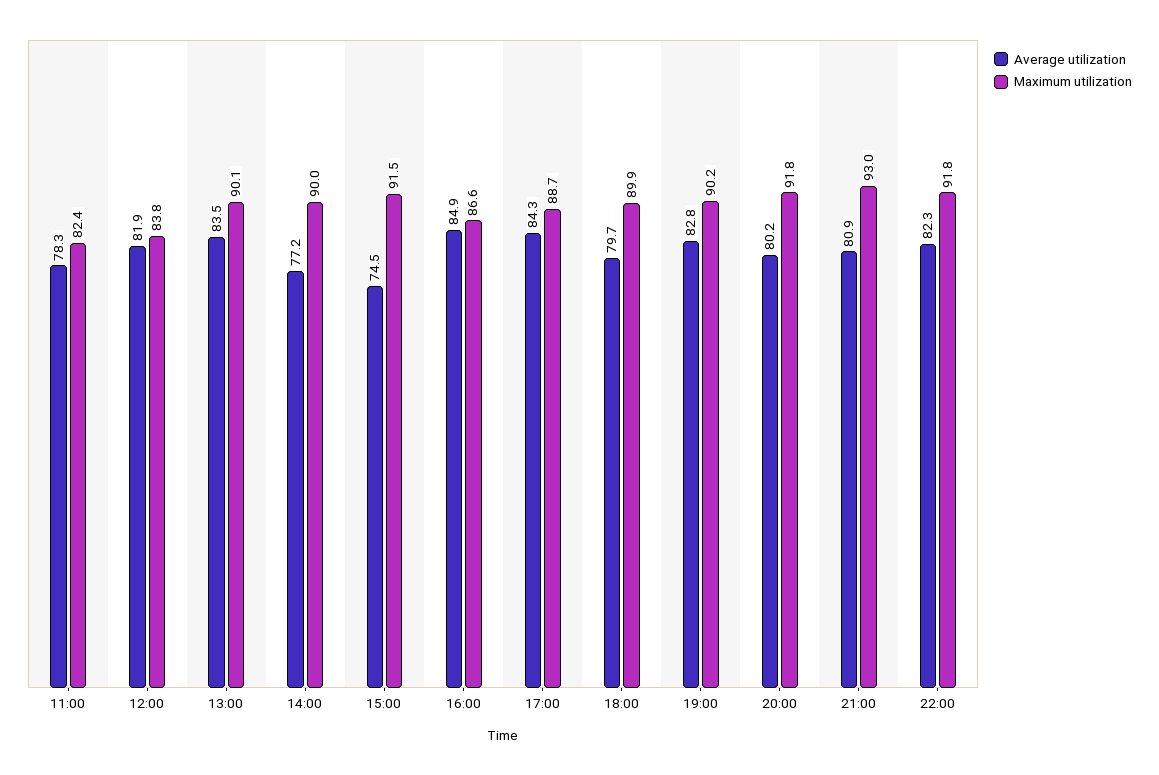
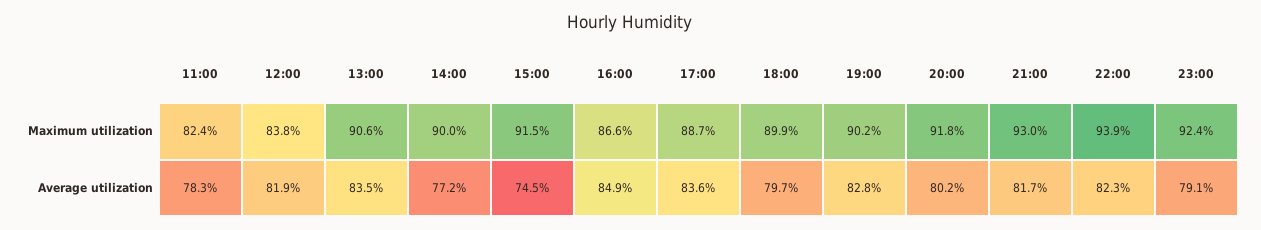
Maximum utilization, 13:00: 90.1 -> 90.6
Average utilization, 17:00: 84.3 -> 83.6
Average utilization, 21:00: 80.9 -> 81.7
Maximum utilization, 22:00: 91.8 -> 93.9
Maximum utilization, 23:00: none -> 92.4
Average utilization, 23:00: none -> 79.1

